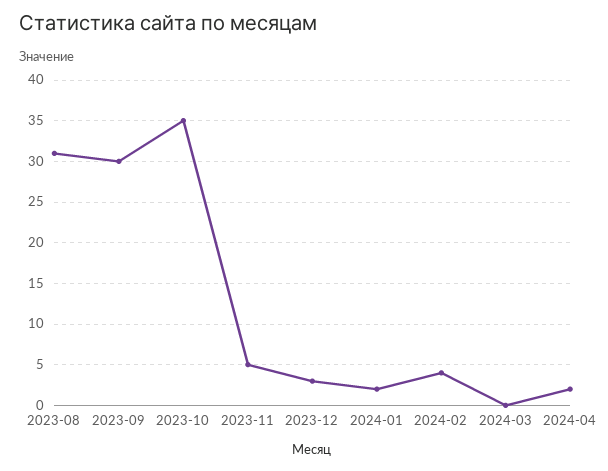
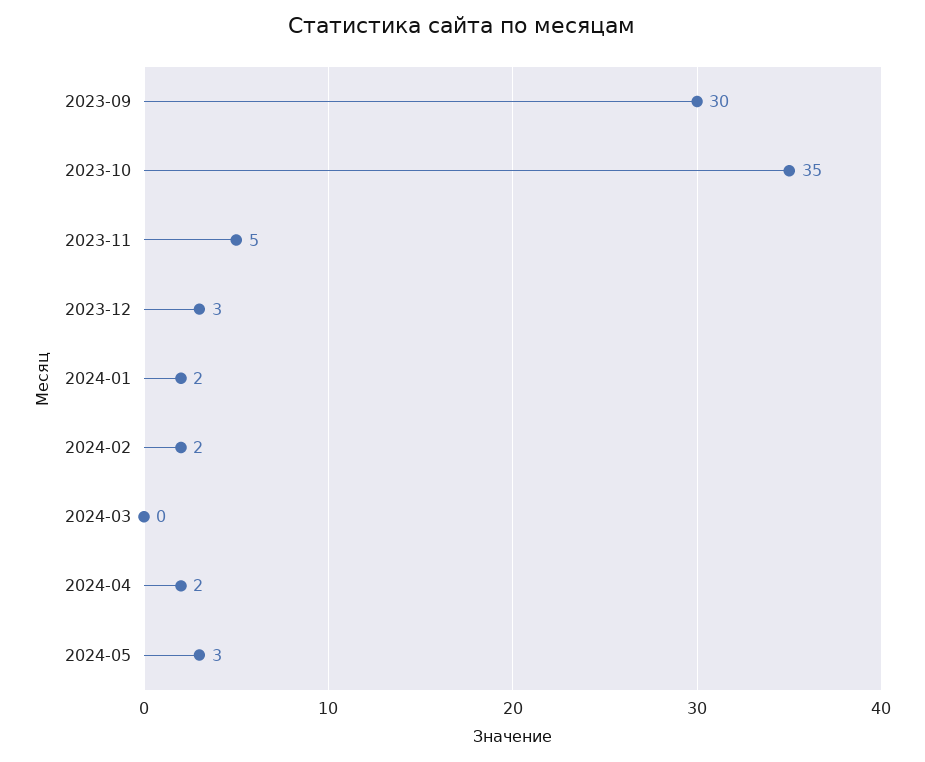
2023-08: 31 -> none
2024-02: 4 -> 2
2024-05: none -> 3

